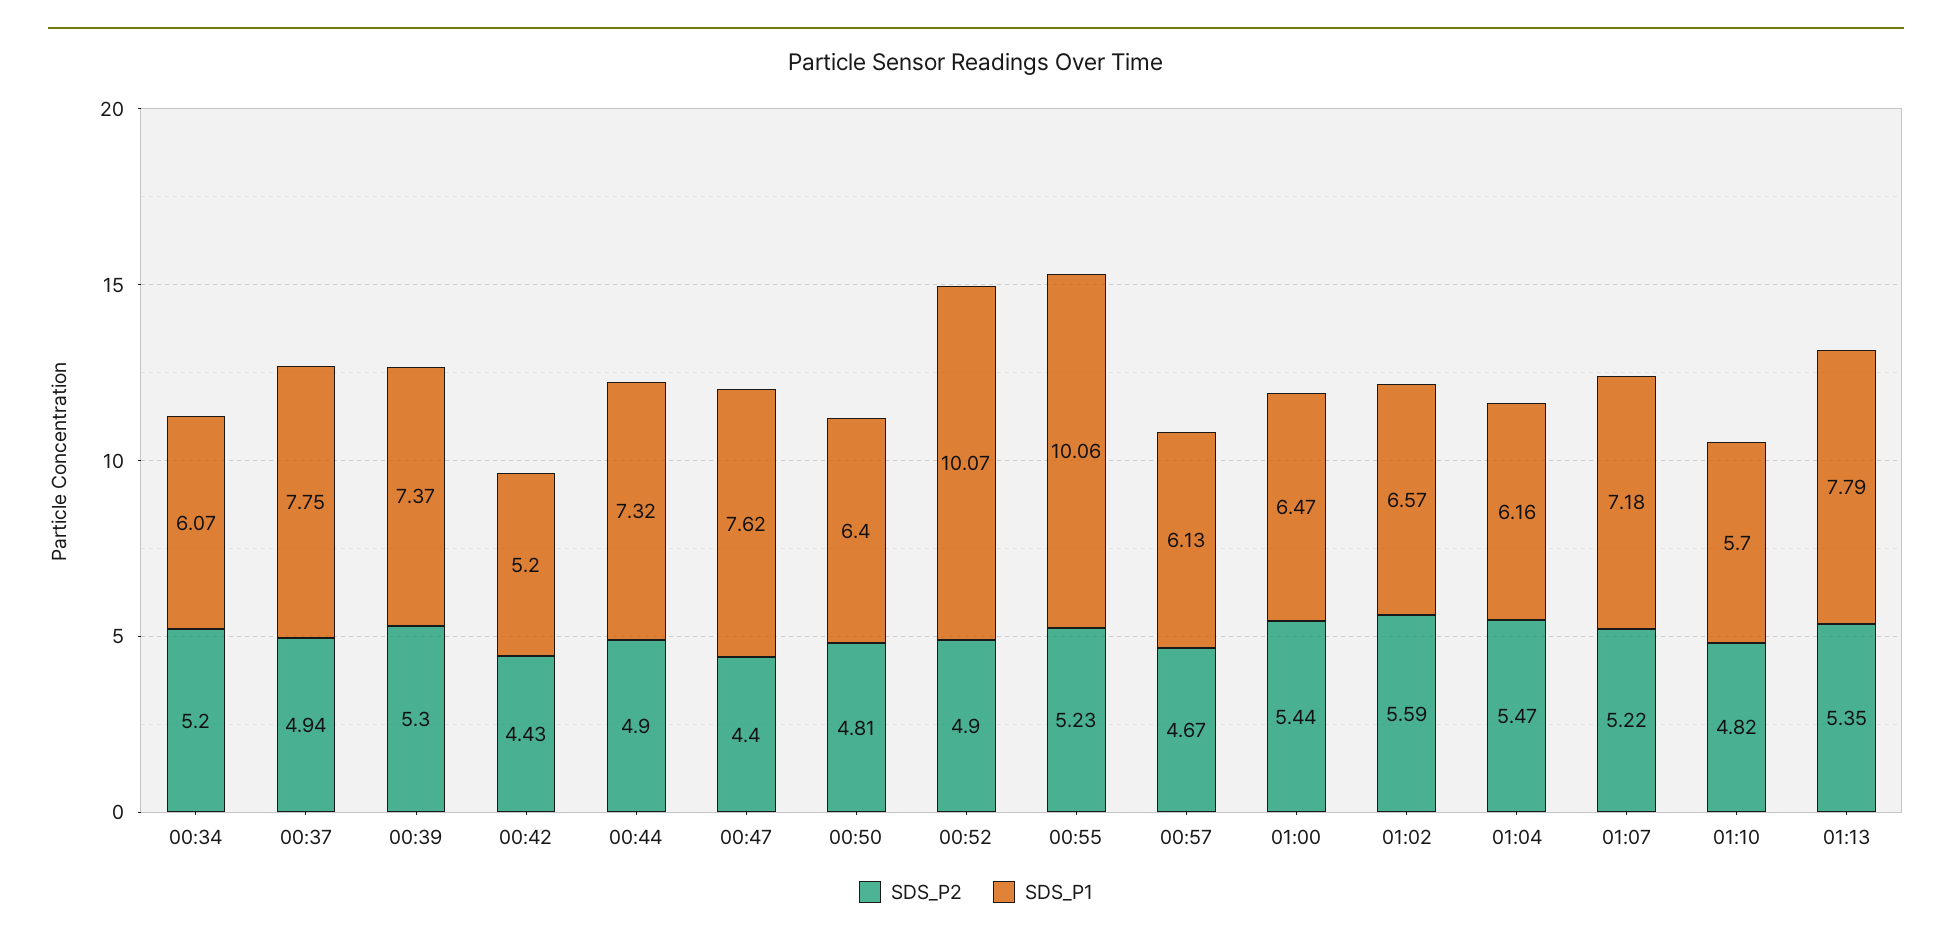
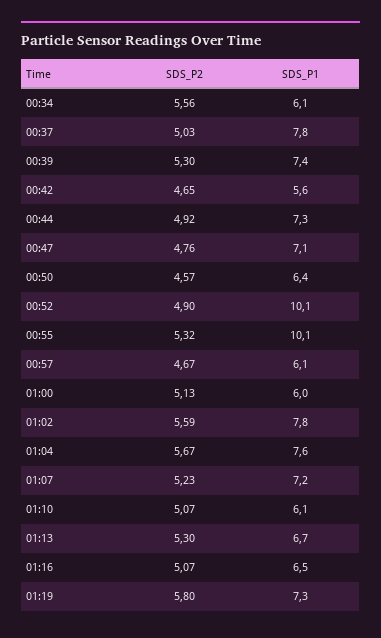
SDS_P2, 00:34: 5.2 -> 5.56
SDS_P2, 00:37: 4.94 -> 5.03
SDS_P2, 00:42: 4.43 -> 4.65
SDS_P1, 00:42: 5.2 -> 5.6
SDS_P2, 00:44: 4.9 -> 4.92
SDS_P2, 00:47: 4.4 -> 4.76
SDS_P1, 00:47: 7.62 -> 7.1
SDS_P2, 00:50: 4.81 -> 4.57
SDS_P2, 00:55: 5.23 -> 5.32
SDS_P2, 01:00: 5.44 -> 5.13
SDS_P1, 01:00: 6.47 -> 6
SDS_P1, 01:02: 6.57 -> 7.8
SDS_P2, 01:04: 5.47 -> 5.67
SDS_P1, 01:04: 6.16 -> 7.6
SDS_P2, 01:07: 5.22 -> 5.23
SDS_P2, 01:10: 4.82 -> 5.07
SDS_P1, 01:10: 5.7 -> 6.1
SDS_P2, 01:13: 5.35 -> 5.3
SDS_P1, 01:13: 7.79 -> 6.7
SDS_P2, 01:16: none -> 5.07
SDS_P1, 01:16: none -> 6.5
SDS_P2, 01:19: none -> 5.8
SDS_P1, 01:19: none -> 7.3

